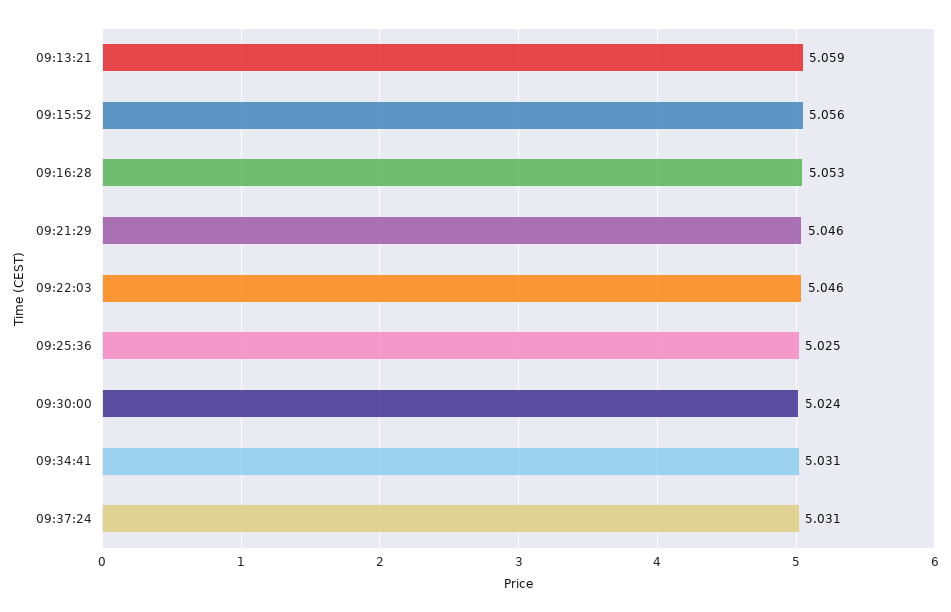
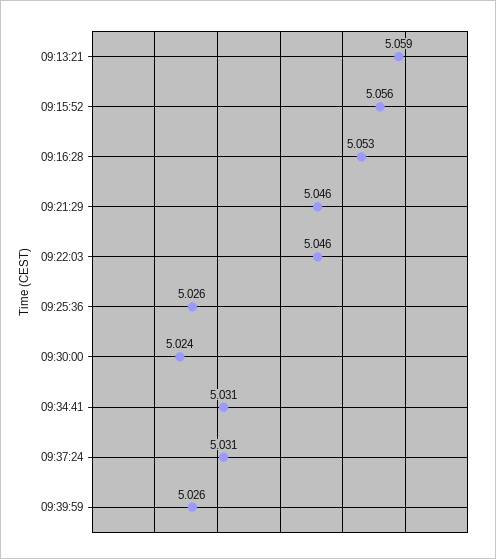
09:25:36: 5.025 -> 5.026
09:39:59: none -> 5.026

